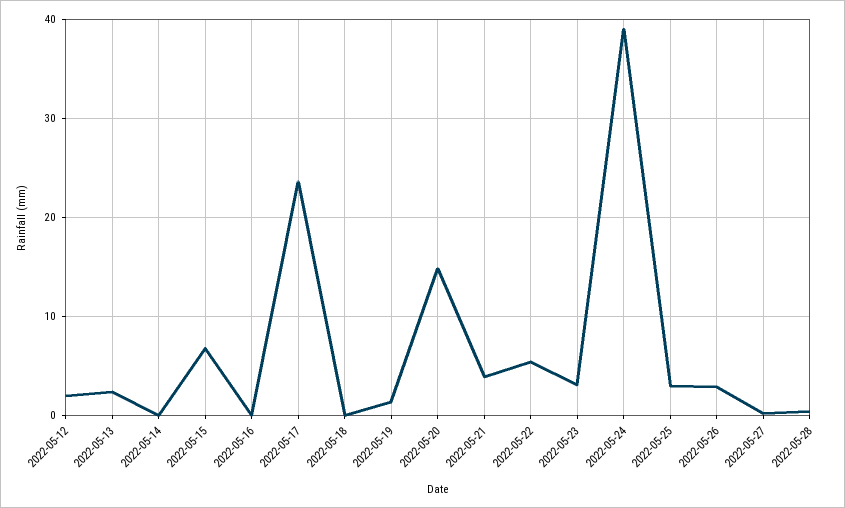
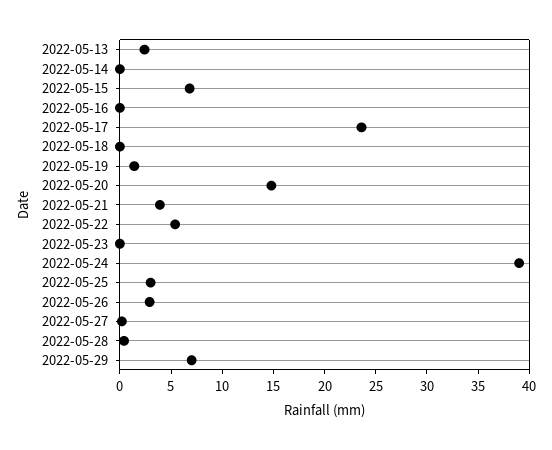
2022-05-12: 2 -> none
2022-05-23: 3 -> 0
2022-05-29: none -> 7

